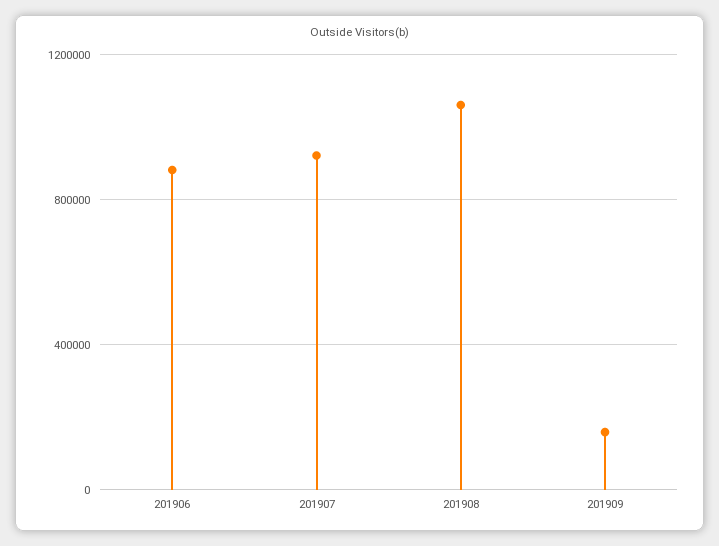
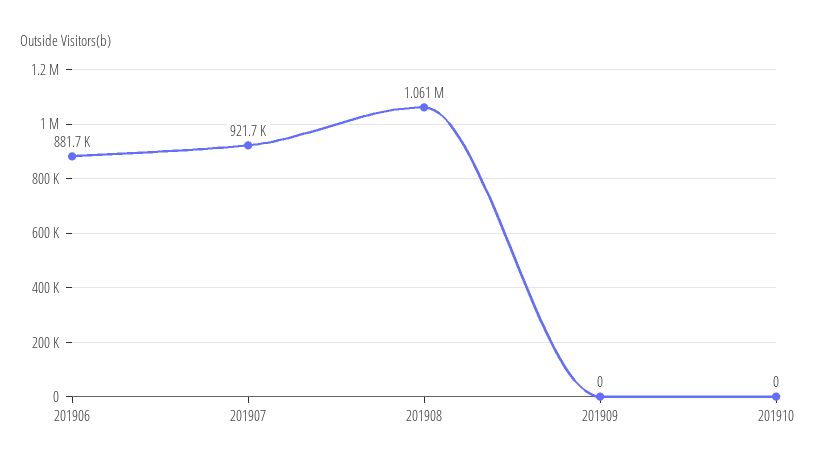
201909: 150000 -> 0
201910: none -> 0

